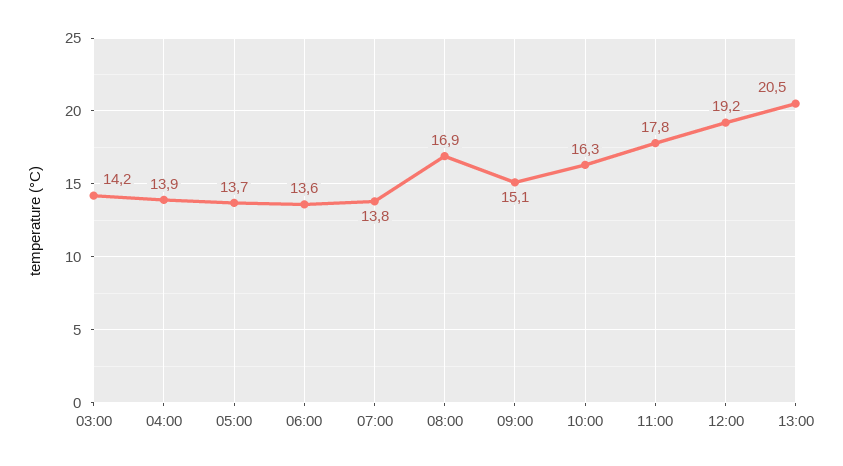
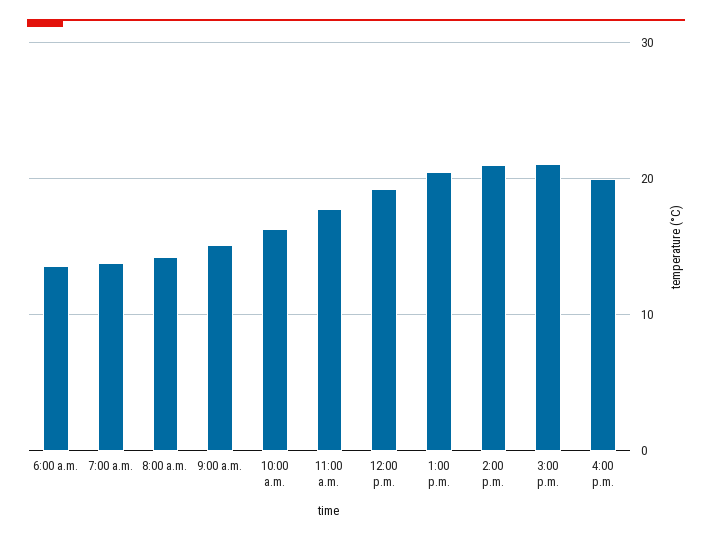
03:00: 14.2 -> none
04:00: 13.9 -> none
05:00: 13.7 -> none
08:00: 16.9 -> 14
2:00 p.m.: none -> 21
3:00 p.m.: none -> 21
4:00 p.m.: none -> 20

